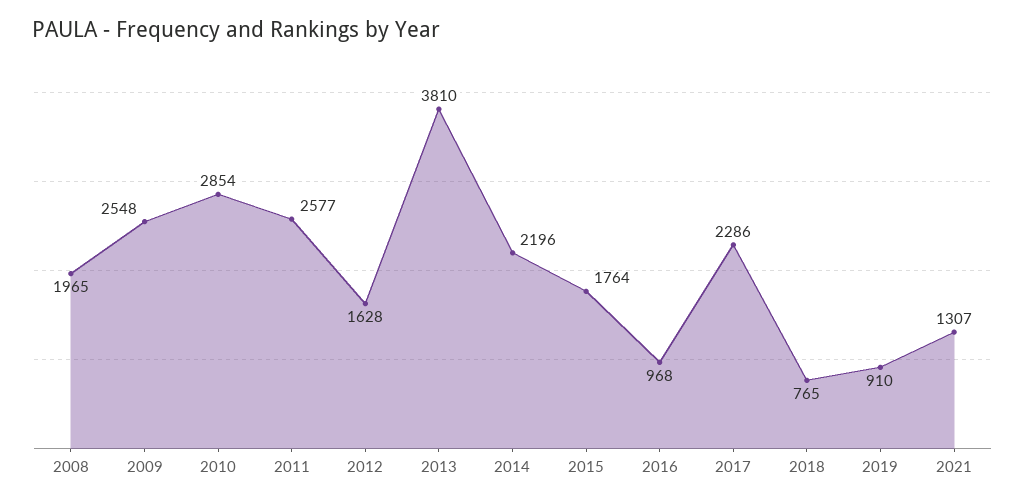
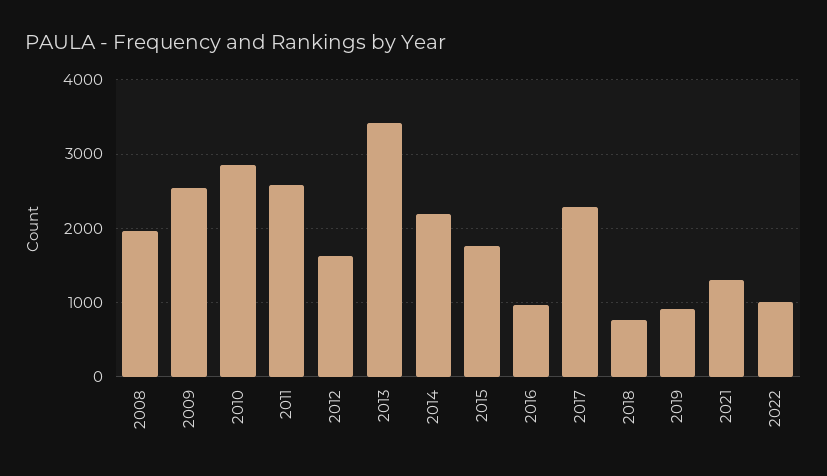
2013: 3810 -> 3400
2022: none -> 1000

